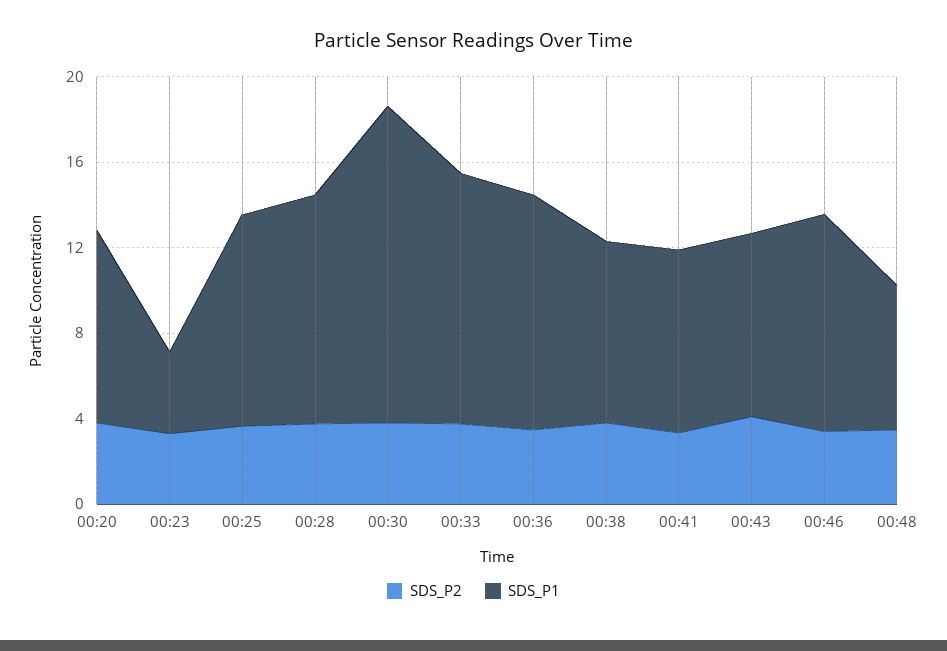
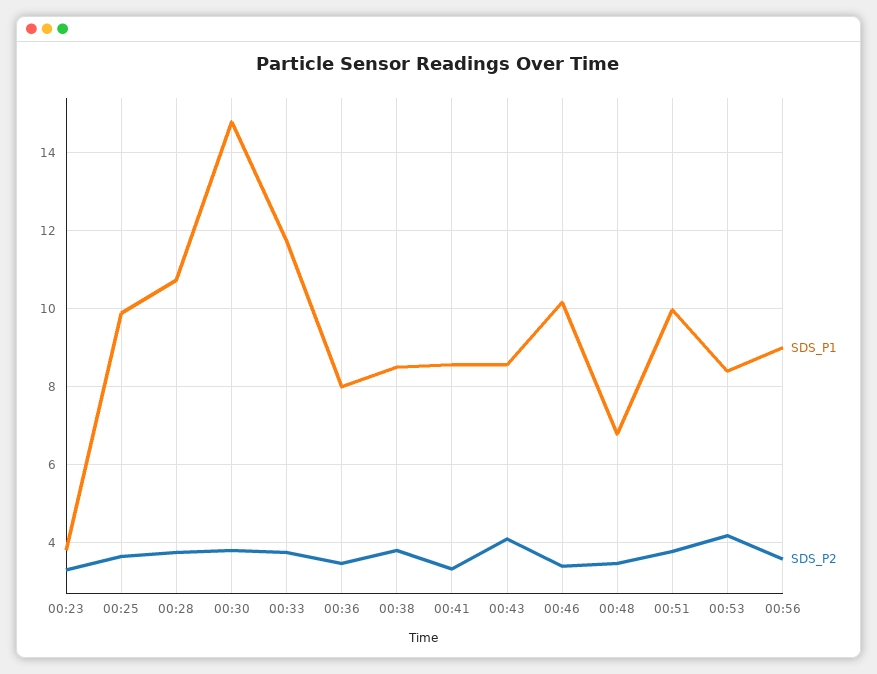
SDS_P2, 00:20: 4 -> none
SDS_P1, 00:20: 9 -> none
SDS_P1, 00:36: 11 -> 8
SDS_P1, 00:51: none -> 10
SDS_P2, 00:51: none -> 3.8
SDS_P1, 00:53: none -> 8.4
SDS_P2, 00:53: none -> 4.2
SDS_P1, 00:56: none -> 9
SDS_P2, 00:56: none -> 3.6

